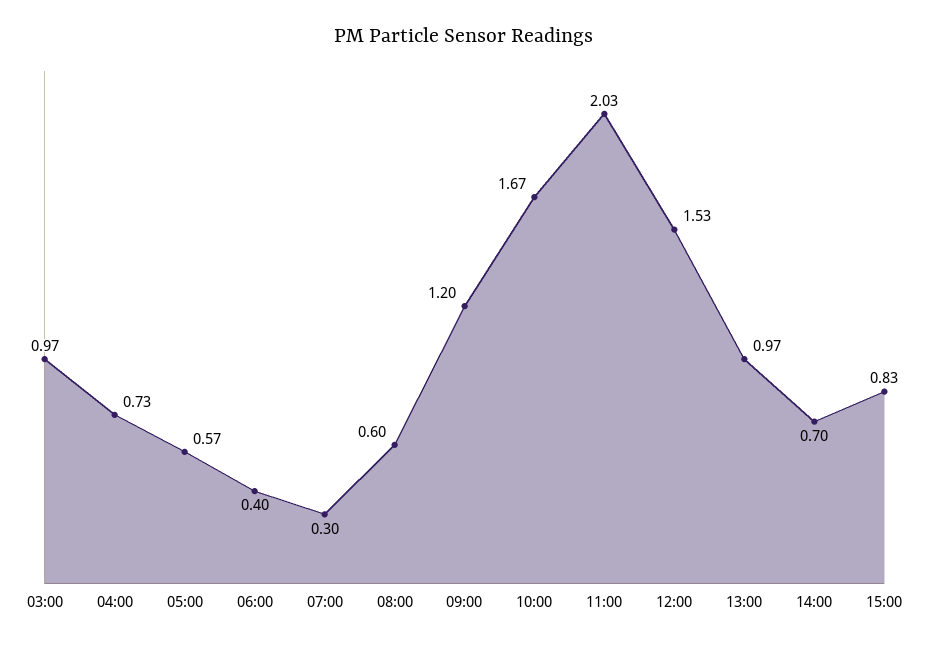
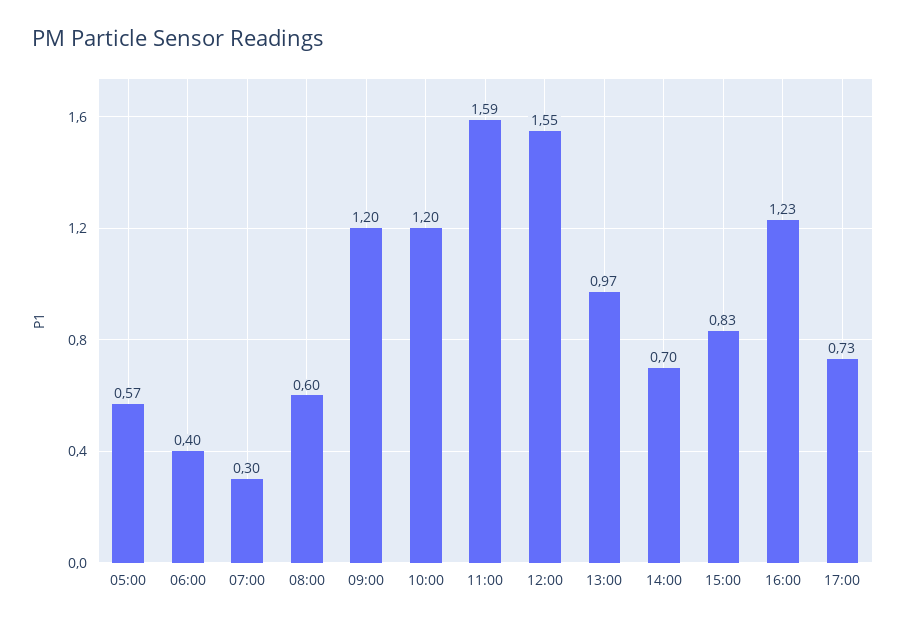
03:00: 0.97 -> none
04:00: 0.73 -> none
10:00: 1.67 -> 1.2
11:00: 2.03 -> 1.59
12:00: 1.53 -> 1.55
16:00: none -> 1.23
17:00: none -> 0.73

